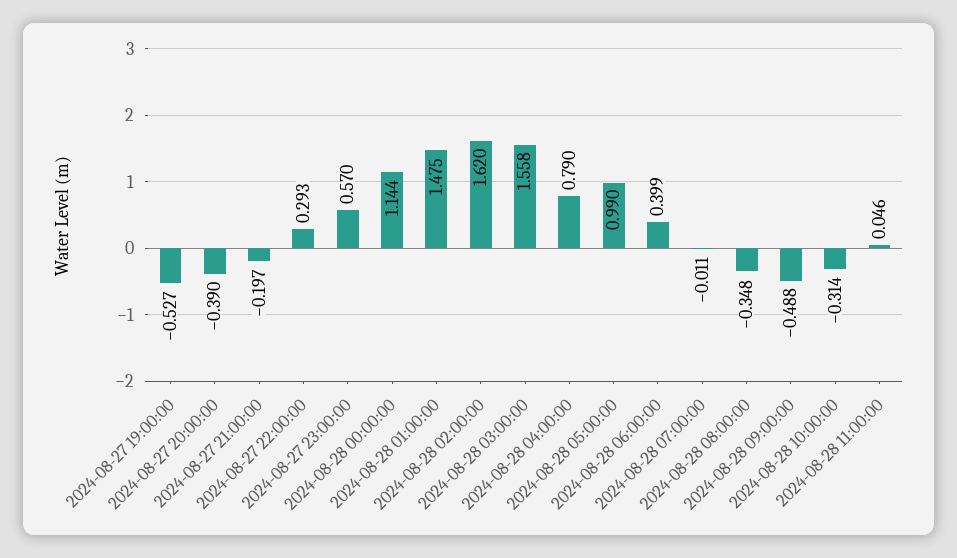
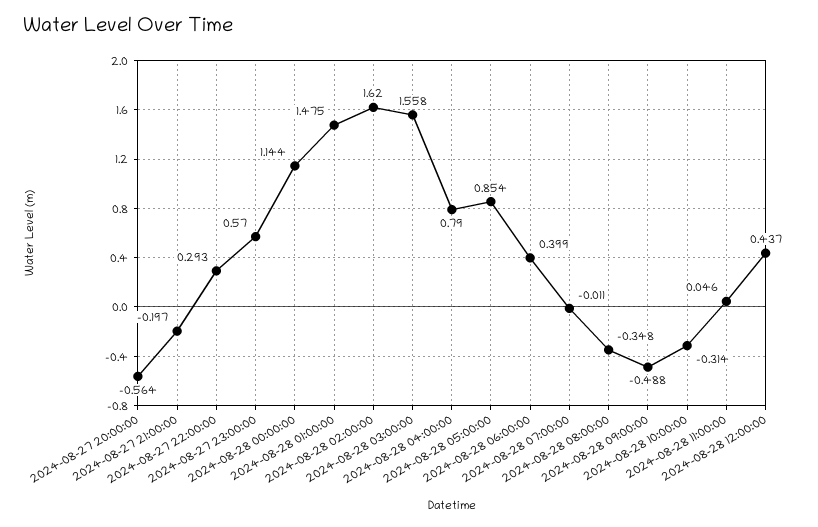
2024-08-27 19:00:00: -0.527 -> none
2024-08-27 20:00:00: -0.39 -> -0.564
2024-08-28 05:00:00: 0.99 -> 0.854
2024-08-28 12:00:00: none -> 0.437

